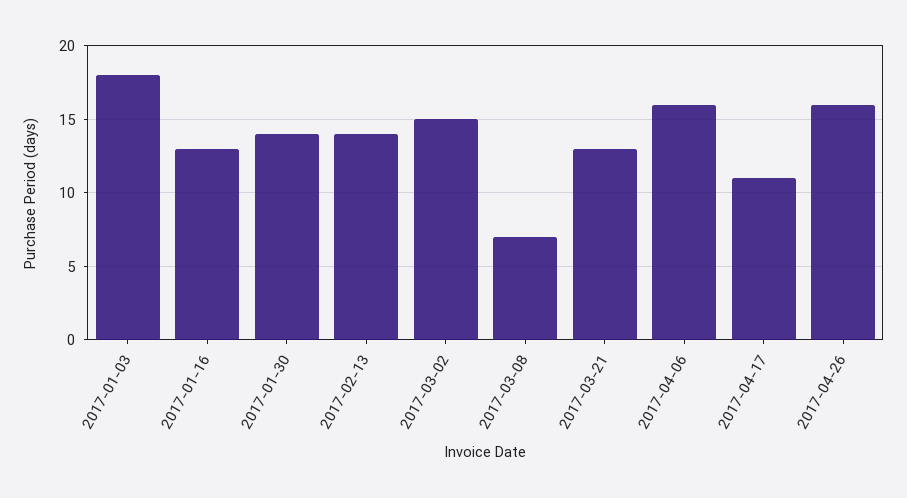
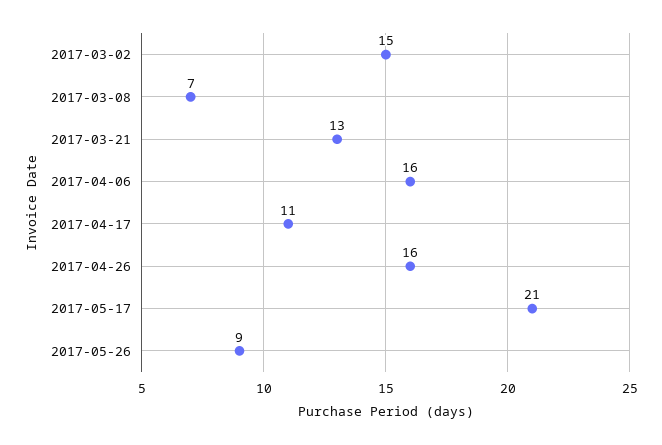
2017-01-03: 18 -> none
2017-01-16: 13 -> none
2017-01-30: 14 -> none
2017-02-13: 14 -> none
2017-05-17: none -> 21
2017-05-26: none -> 9

